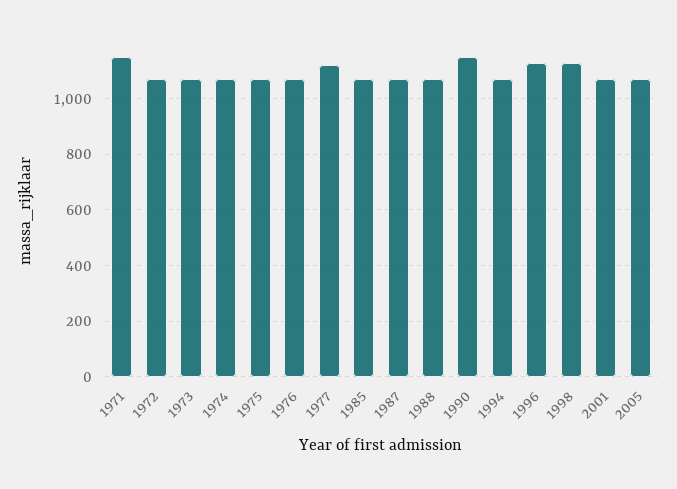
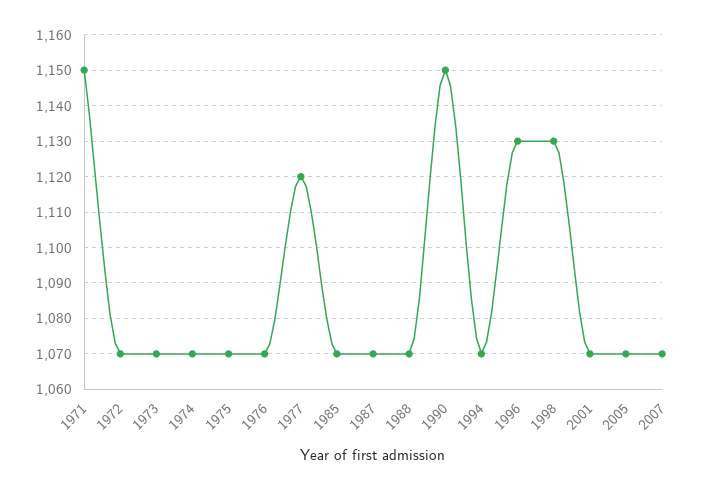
2007: none -> 1070

